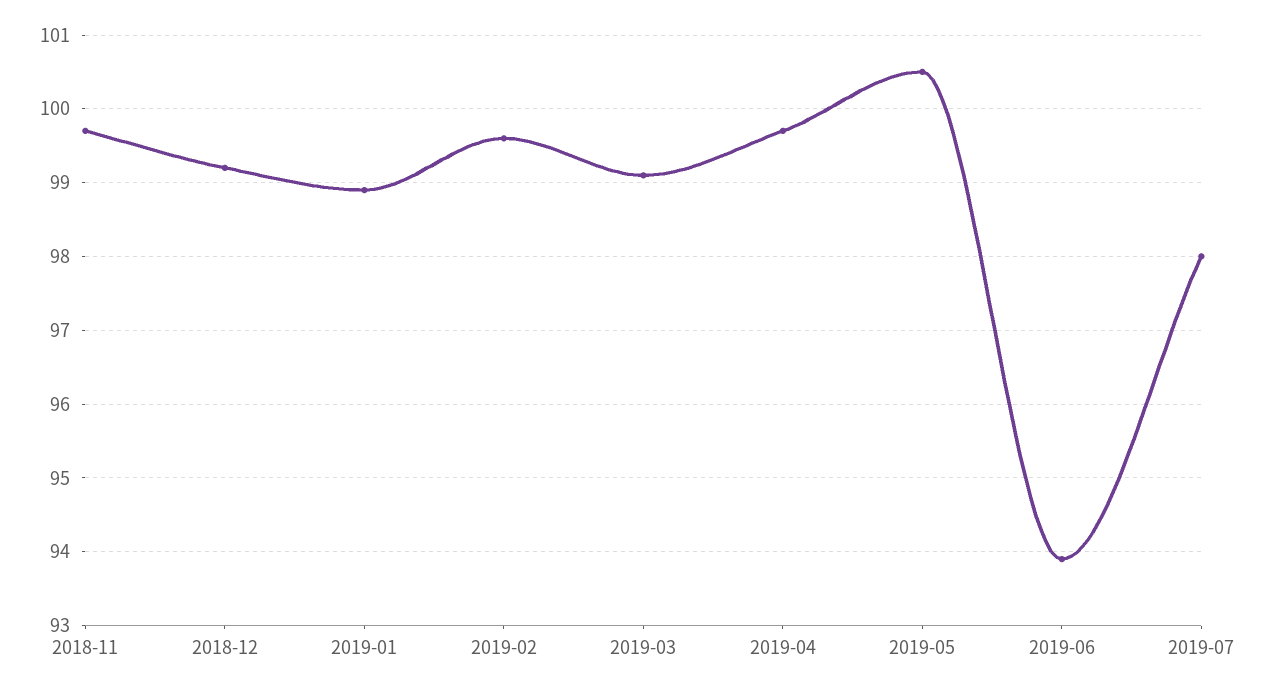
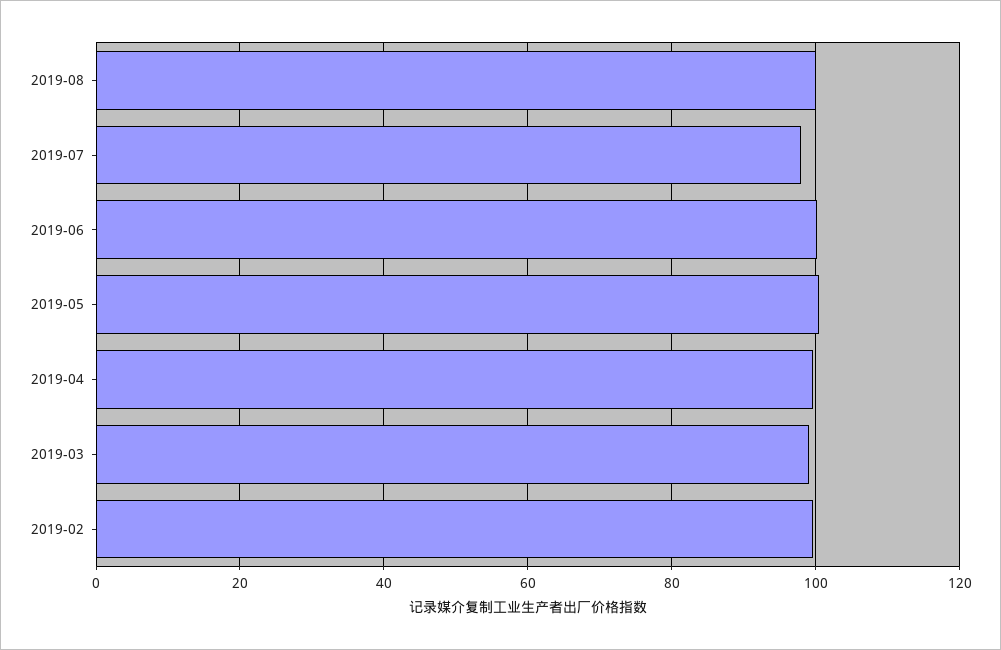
2018-11: 99.7 -> none
2018-12: 99.2 -> none
2019-01: 98.9 -> none
2019-06: 93.9 -> 100
2019-08: none -> 100

